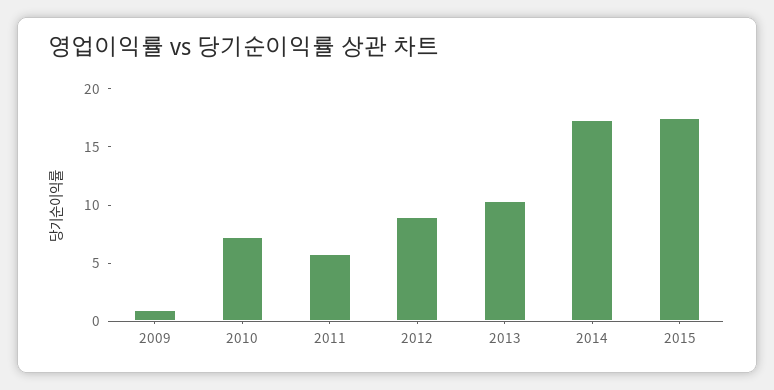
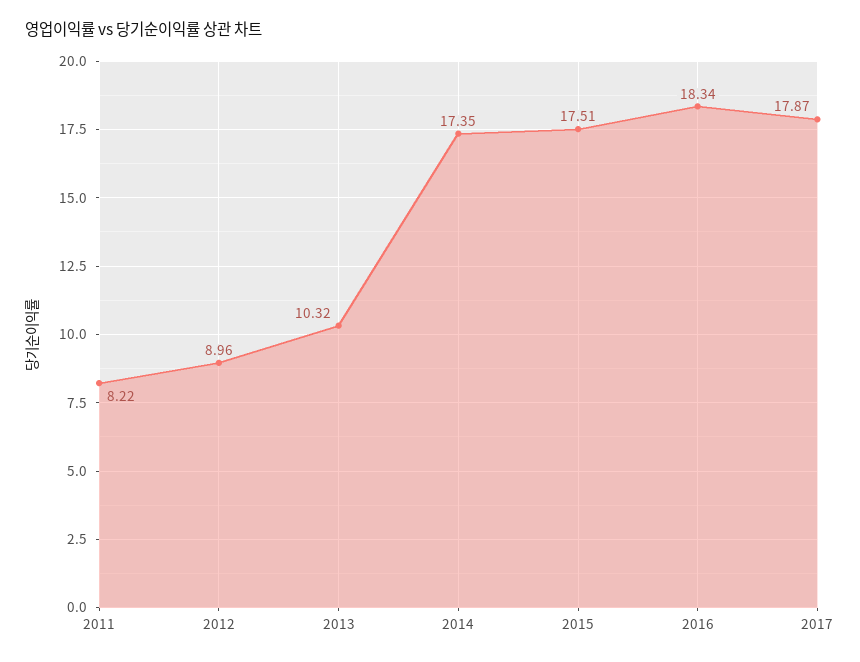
2009: 1 -> none
2010: 7 -> none
2011: 6 -> 8.22
2016: none -> 18.34
2017: none -> 17.87

